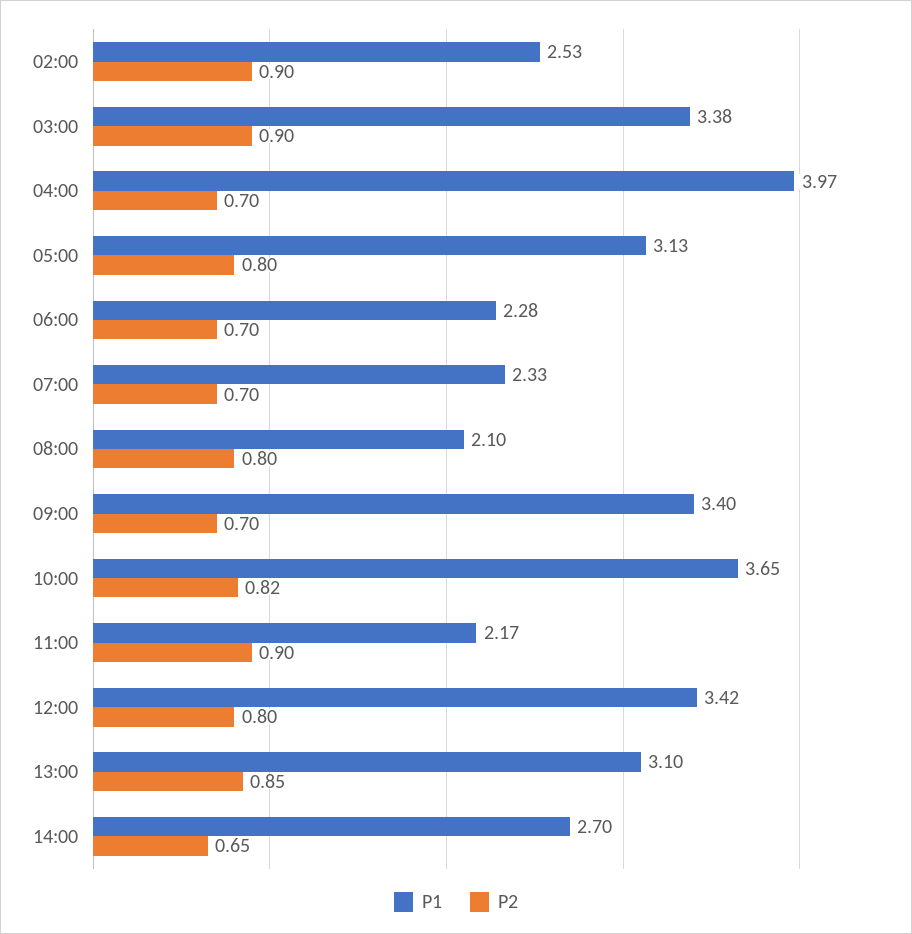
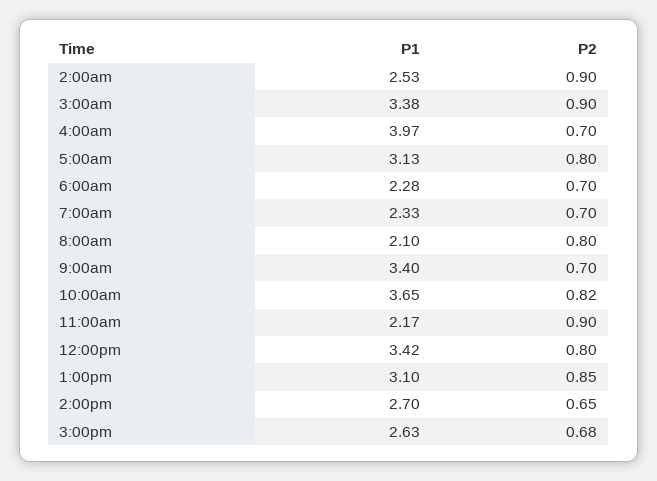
P1, 3:00pm: none -> 2.63
P2, 3:00pm: none -> 0.68

